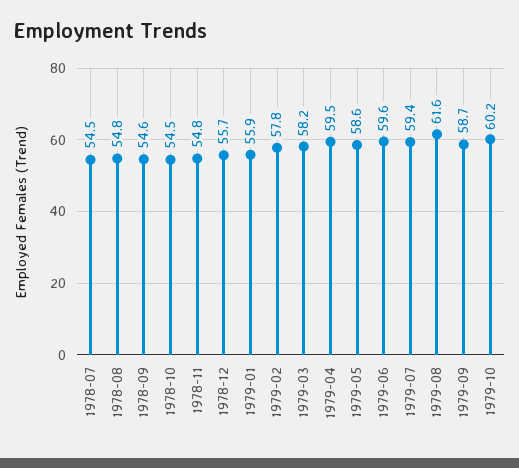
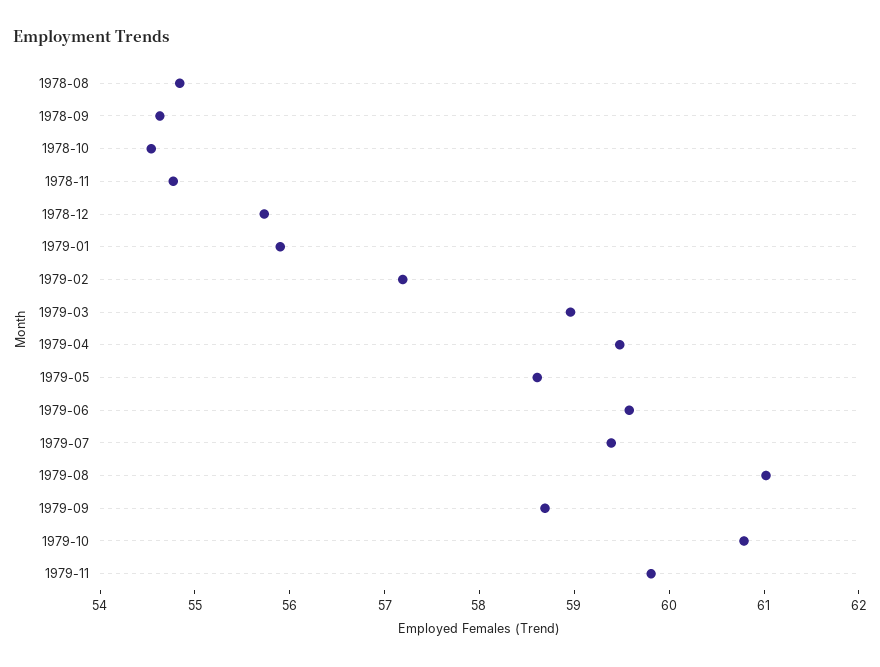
1978-07: 54.5 -> none
1979-02: 57.8 -> 57.2
1979-03: 58.2 -> 59
1979-08: 61.6 -> 61
1979-10: 60.2 -> 60.8
1979-11: none -> 59.8

